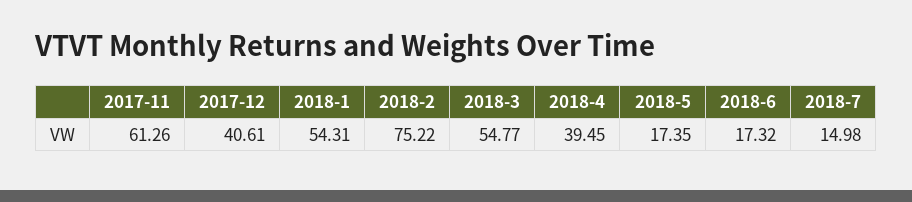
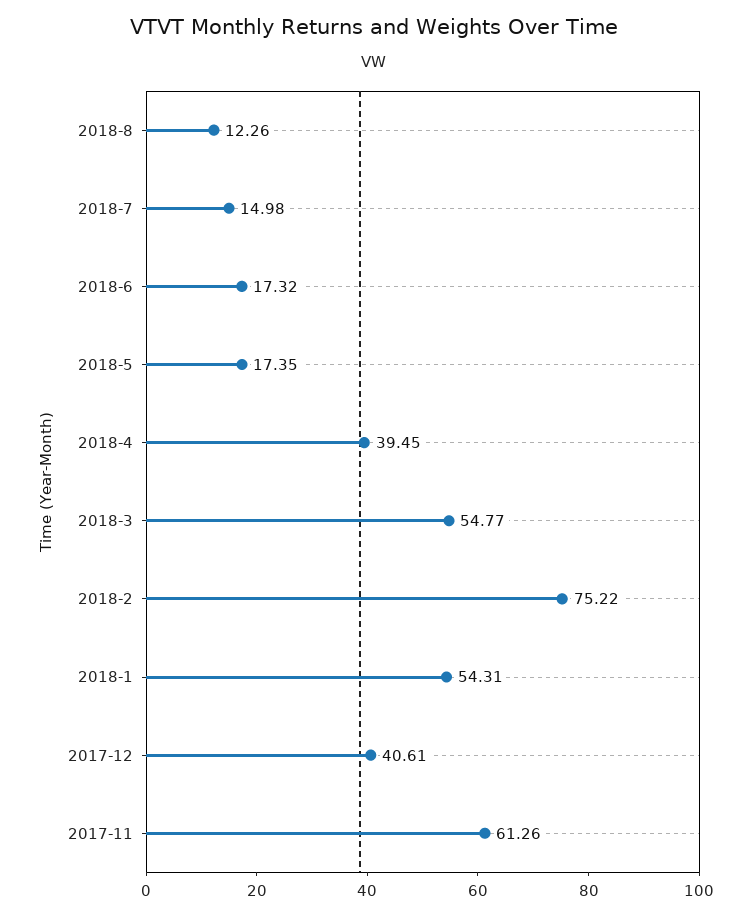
2018-8: none -> 12.26

